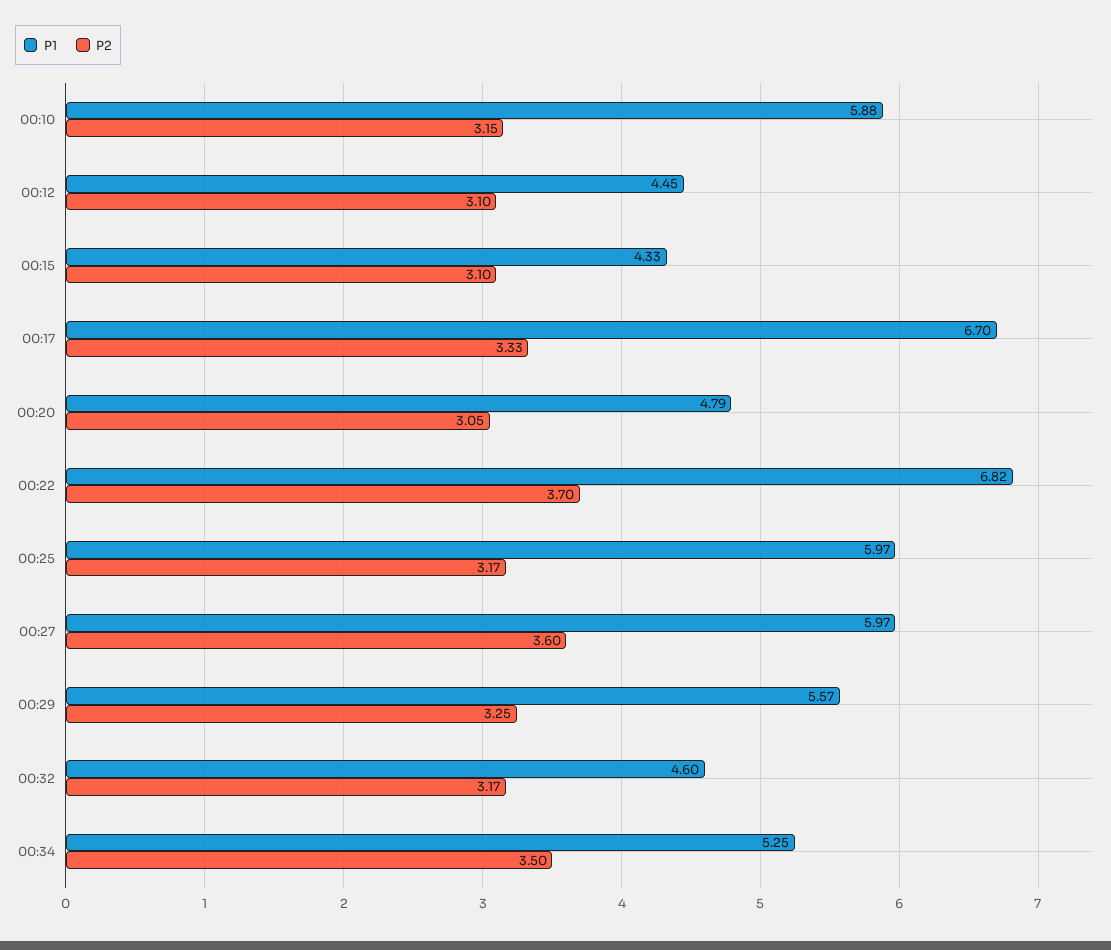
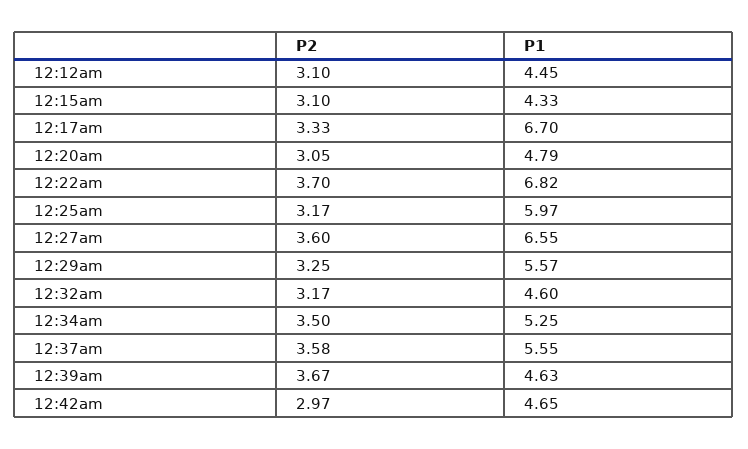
P1, 00:10: 5.88 -> none
P2, 00:10: 3.15 -> none
P1, 00:27: 5.97 -> 6.55
P2, 12:37am: none -> 3.58
P1, 12:37am: none -> 5.55
P2, 12:39am: none -> 3.67
P1, 12:39am: none -> 4.63
P2, 12:42am: none -> 2.97
P1, 12:42am: none -> 4.65

